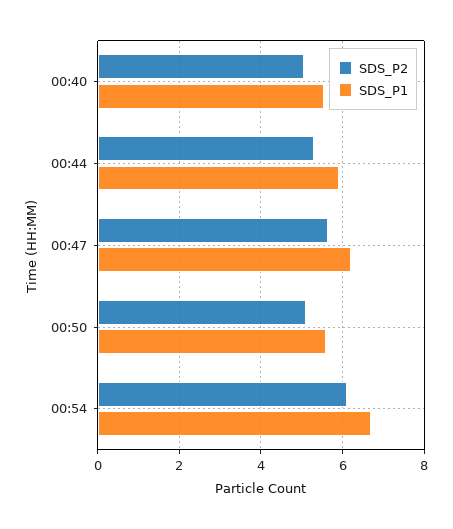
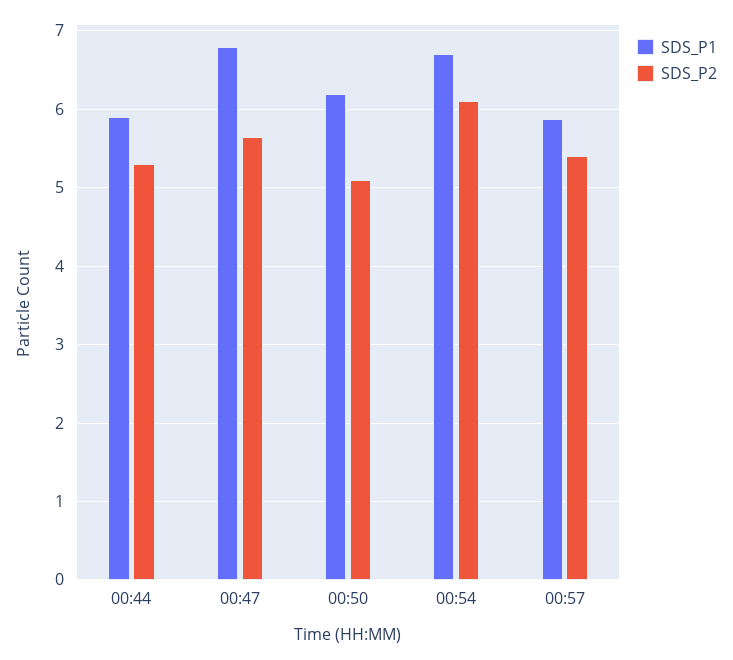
SDS_P2, 00:40: 5 -> none
SDS_P1, 00:40: 5.6 -> none
SDS_P1, 00:47: 6.2 -> 6.8
SDS_P1, 00:50: 5.6 -> 6.2
SDS_P1, 00:57: none -> 5.9
SDS_P2, 00:57: none -> 5.4

